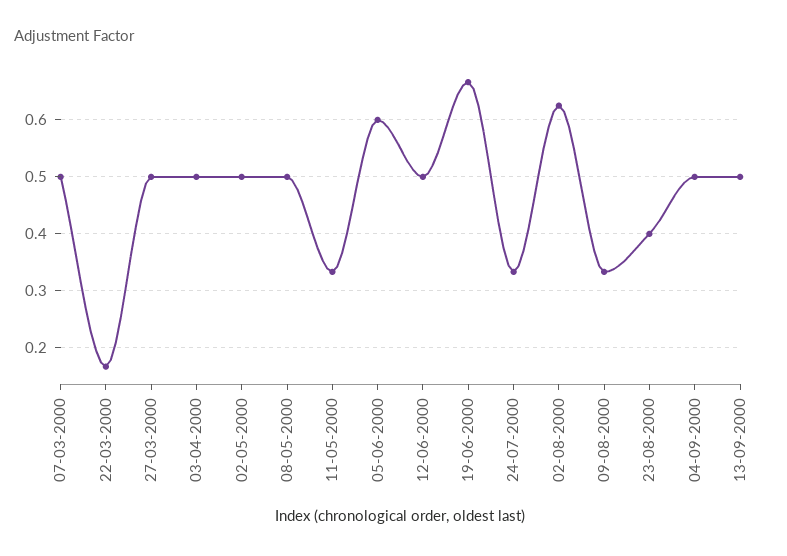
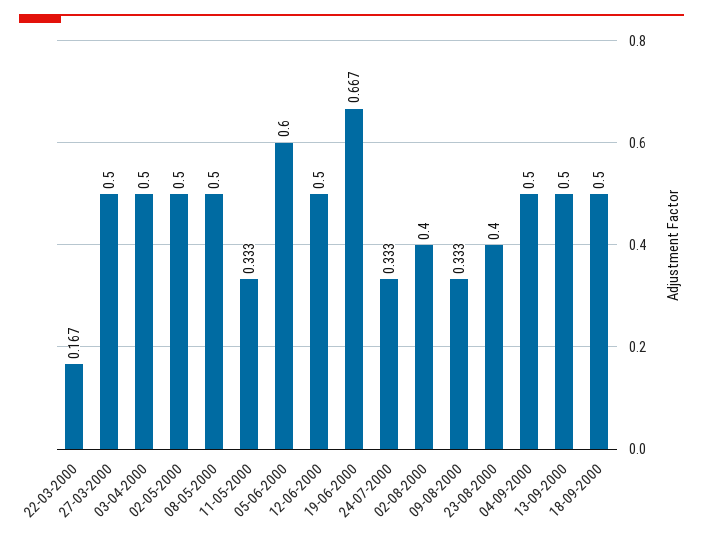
07-03-2000: 0.5 -> none
02-08-2000: 0.62 -> 0.4
18-09-2000: none -> 0.5

